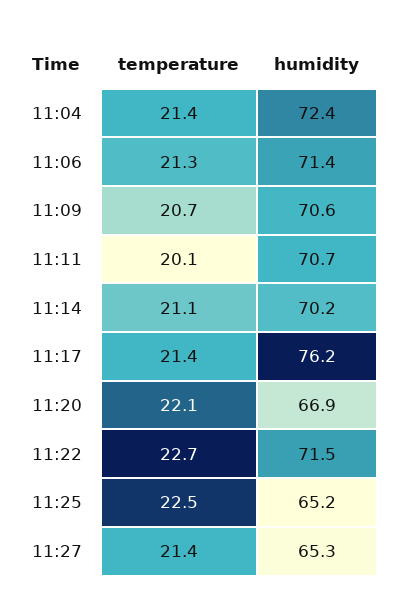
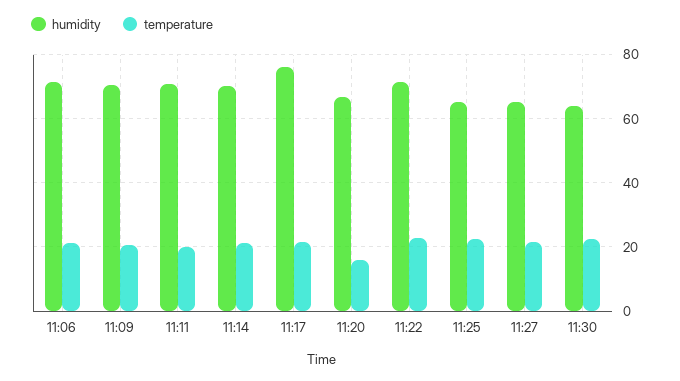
temperature, 11:04: 21.4 -> none
humidity, 11:04: 72.4 -> none
temperature, 11:20: 22.1 -> 16
humidity, 11:30: none -> 64
temperature, 11:30: none -> 22

